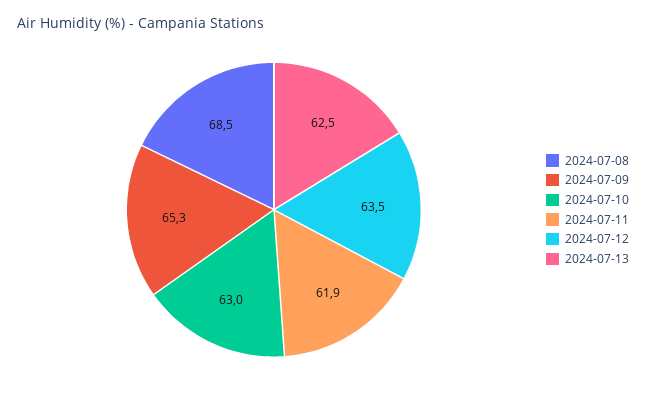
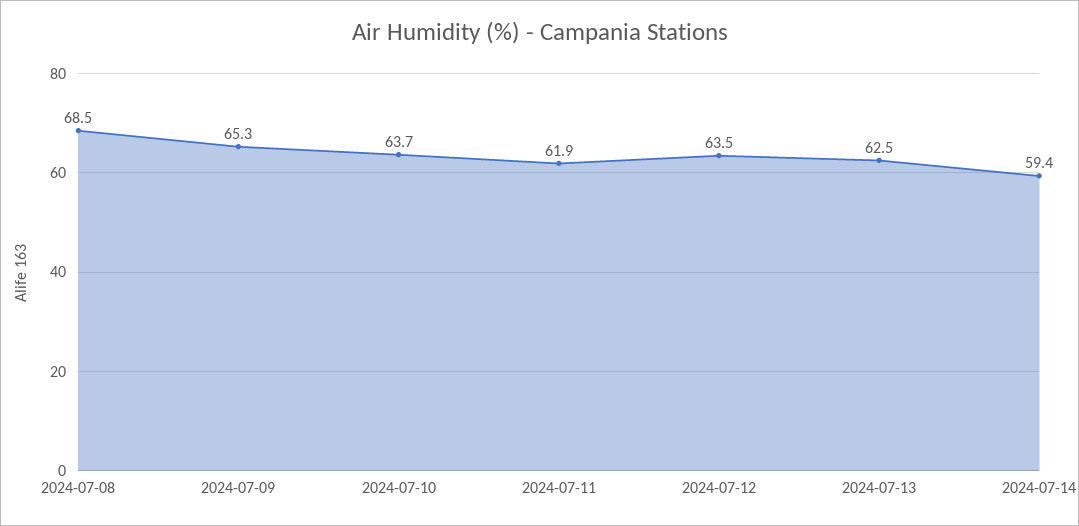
2024-07-10: 63 -> 63.7
2024-07-14: none -> 59.4

